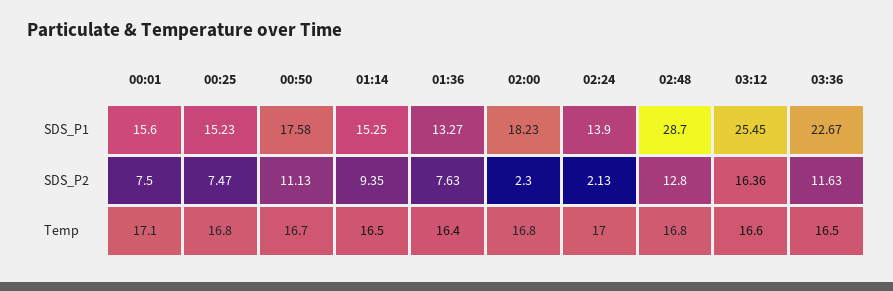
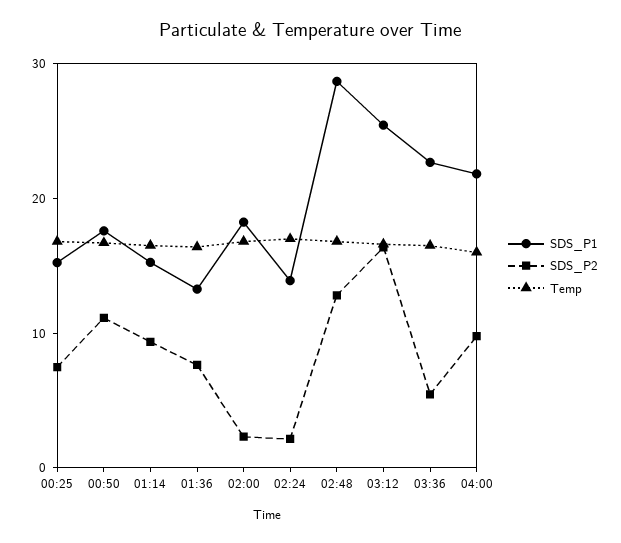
SDS_P1, 00:01: 15.6 -> none
SDS_P2, 00:01: 7.5 -> none
SDS_P2, 03:36: 11.63 -> 6
Temp, 00:01: 17.1 -> none
SDS_P1, 04:00: none -> 22
SDS_P2, 04:00: none -> 10
Temp, 04:00: none -> 16

